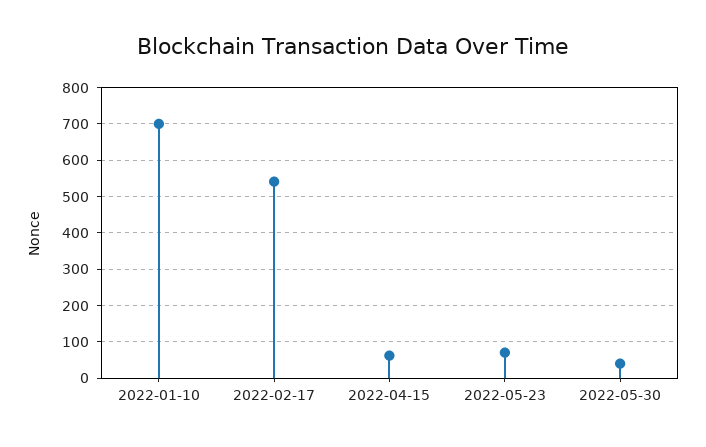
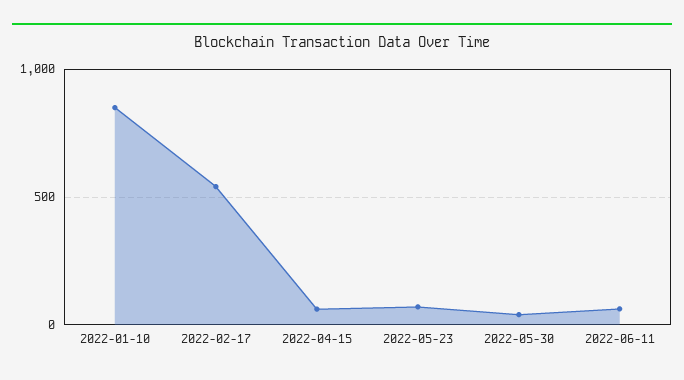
2022-01-10: 700 -> 850
2022-06-11: none -> 50

